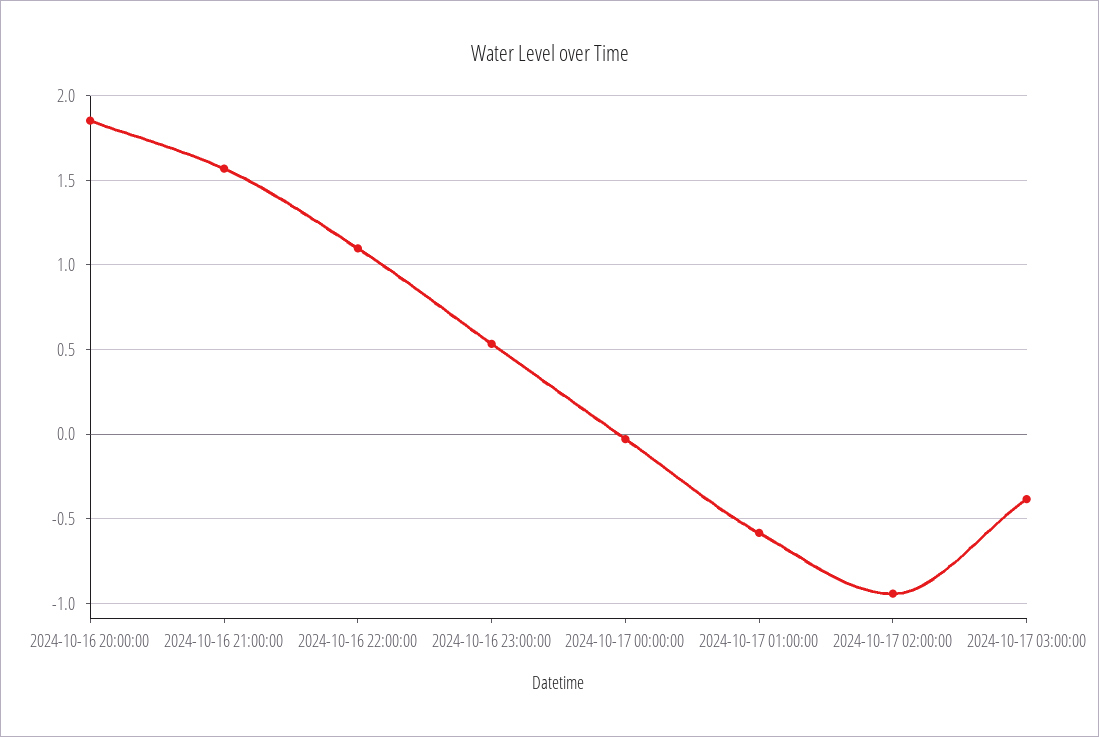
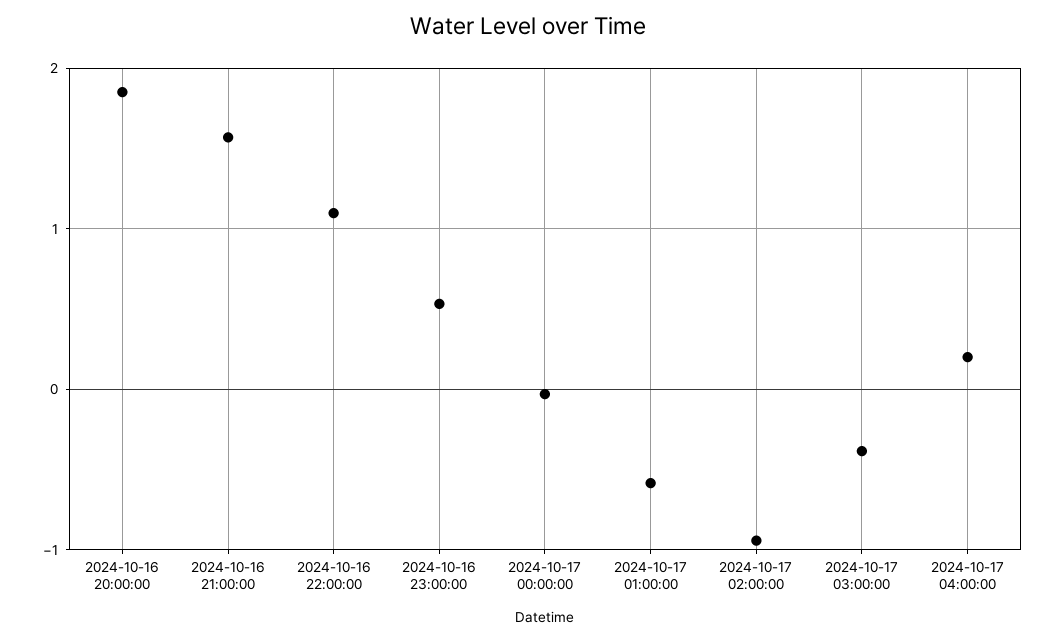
2024-10-17 04:00:00: none -> 0.2

